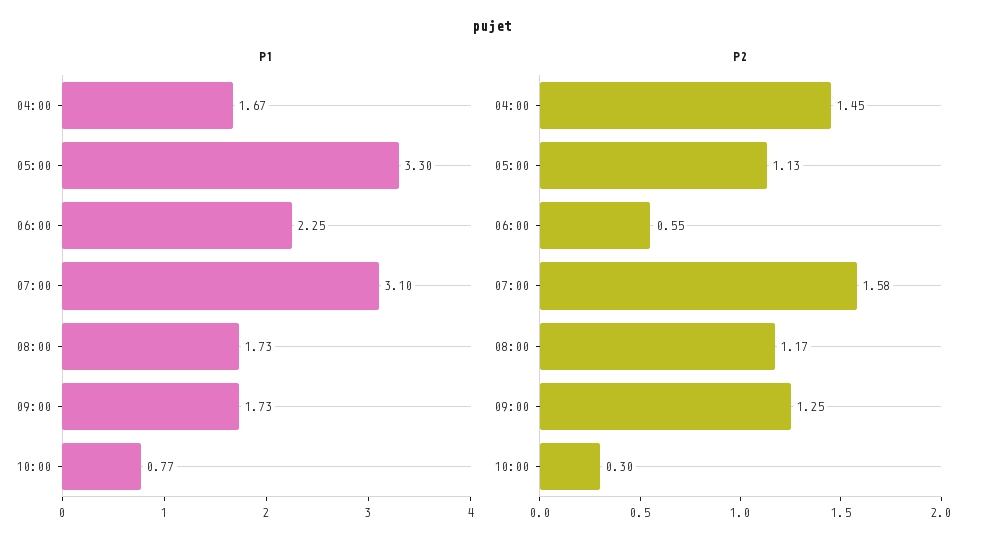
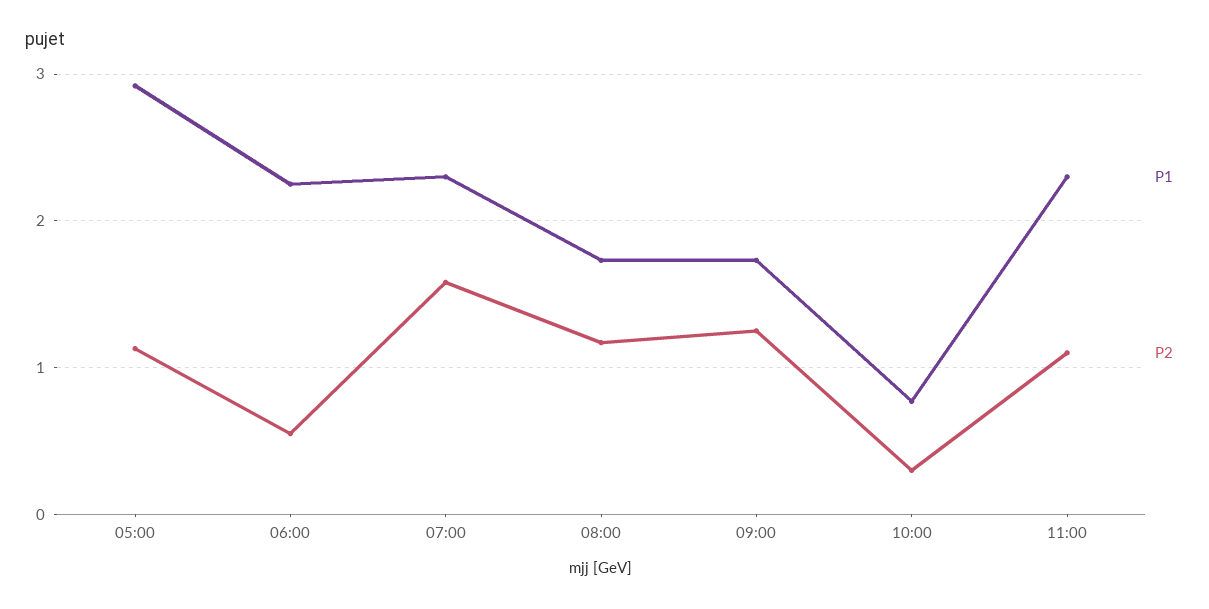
P1, 04:00: 1.67 -> none
P1, 05:00: 3.3 -> 2.9
P1, 07:00: 3.1 -> 2.3
P2, 04:00: 1.45 -> none
P1, 11:00: none -> 2.3
P2, 11:00: none -> 1.1

